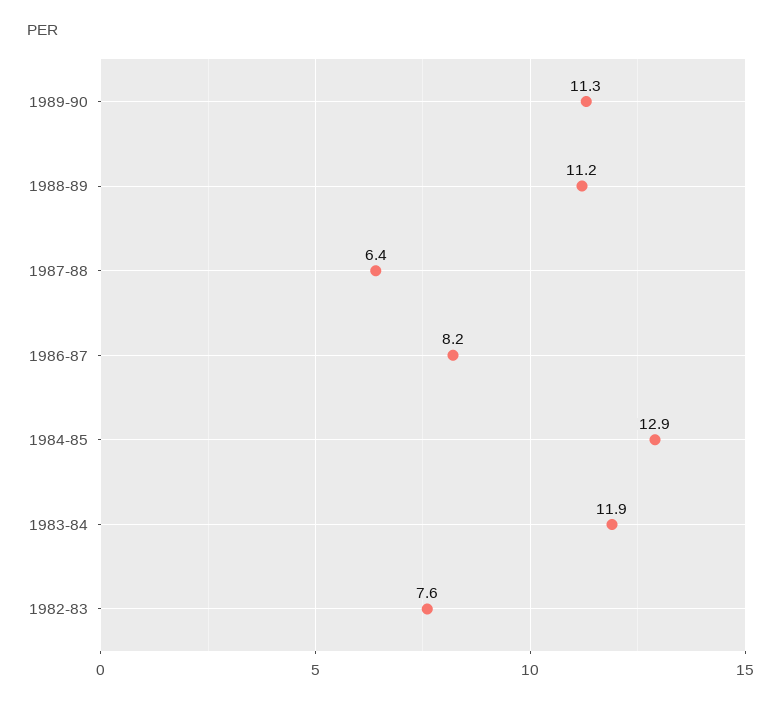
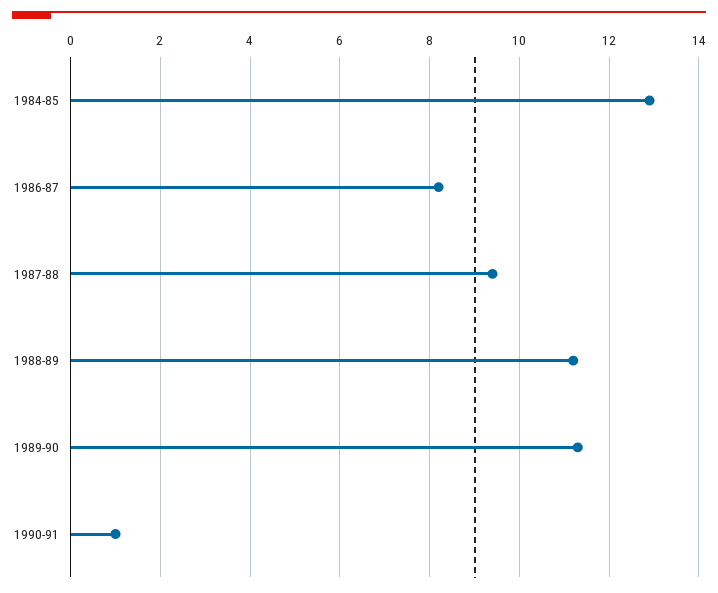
1987-88: 6.4 -> 9.5
1983-84: 11.9 -> none
1982-83: 7.6 -> none
1990-91: none -> 1

